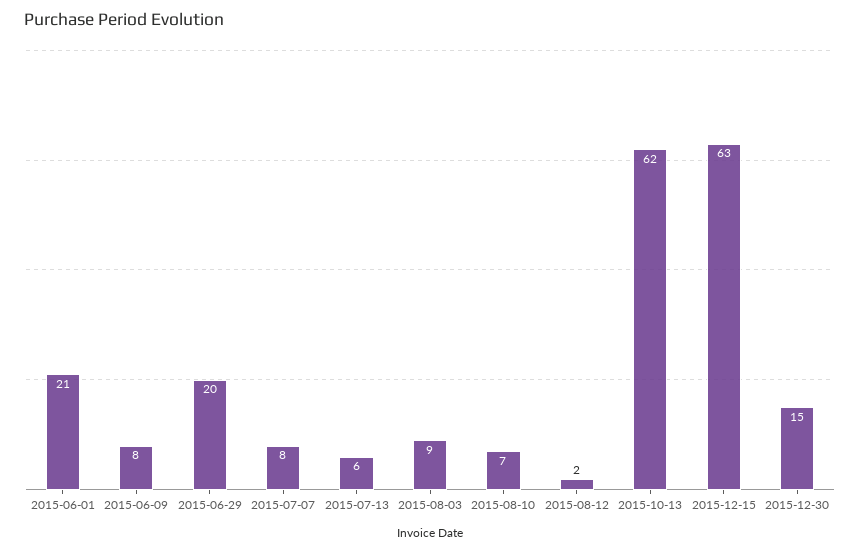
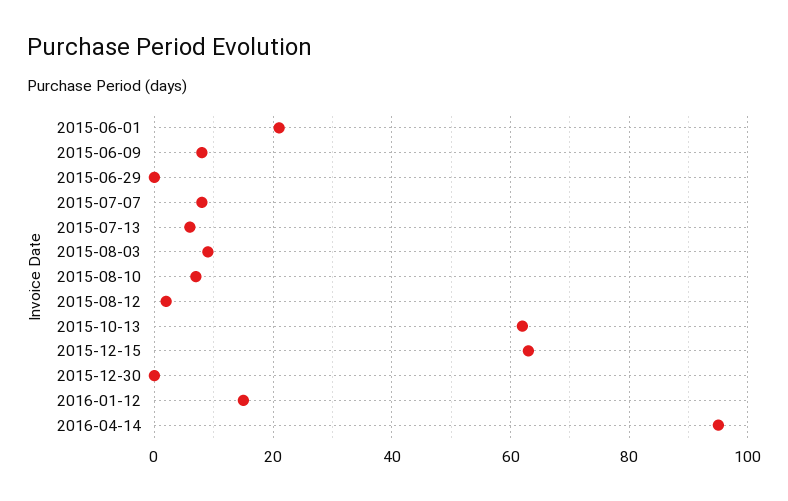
2015-06-29: 20 -> 0
2015-12-30: 15 -> 0
2016-01-12: none -> 15
2016-04-14: none -> 95

